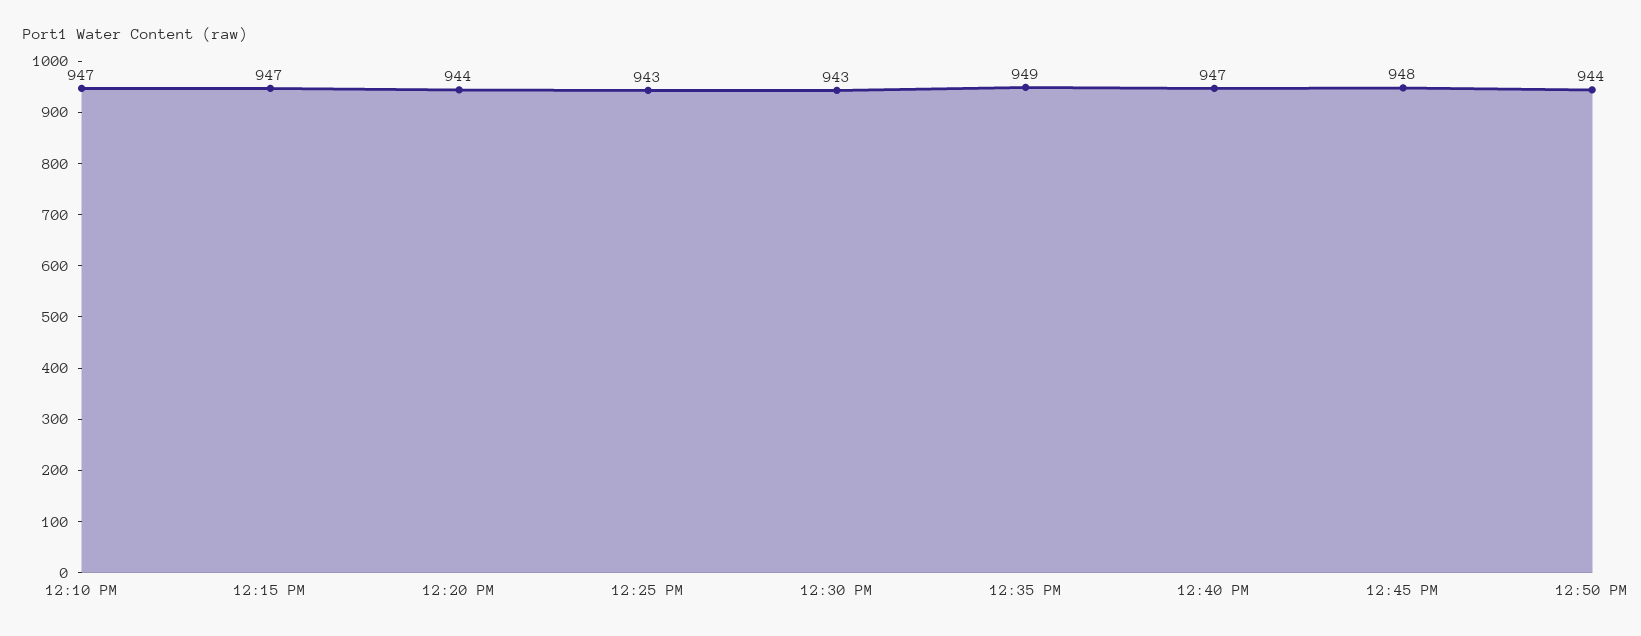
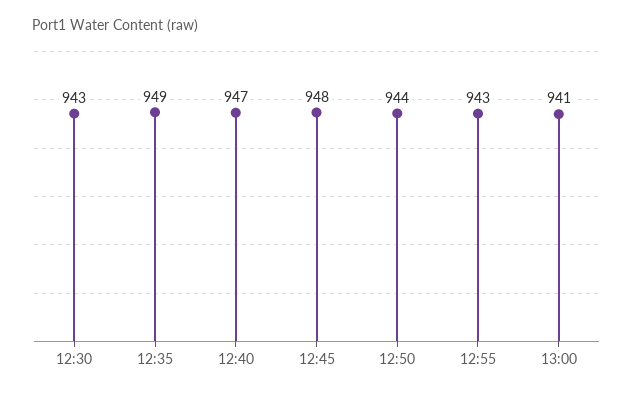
12:10 PM: 947 -> none
12:15 PM: 947 -> none
12:20 PM: 944 -> none
12:25 PM: 943 -> none
12:55: none -> 943
13:00: none -> 941

